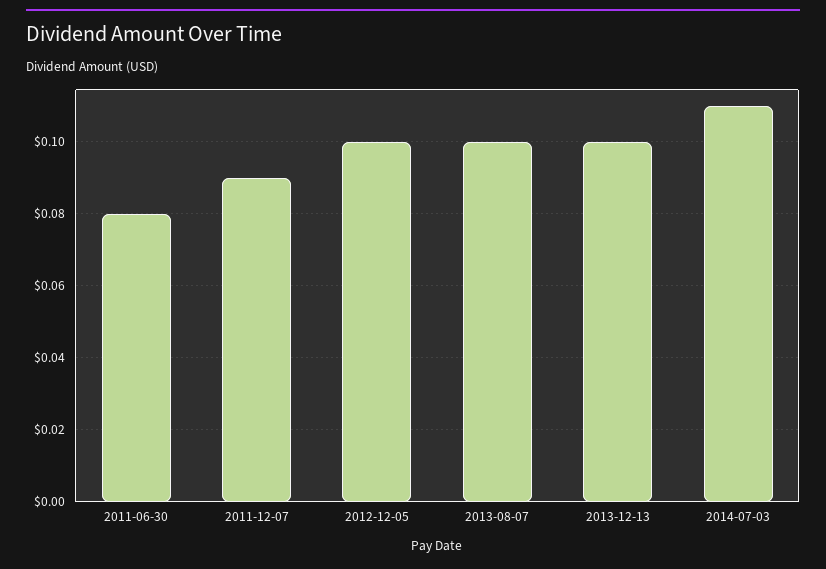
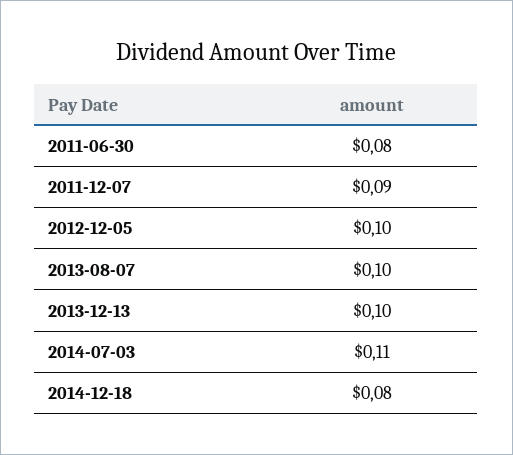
2014-12-18: none -> 0.08

